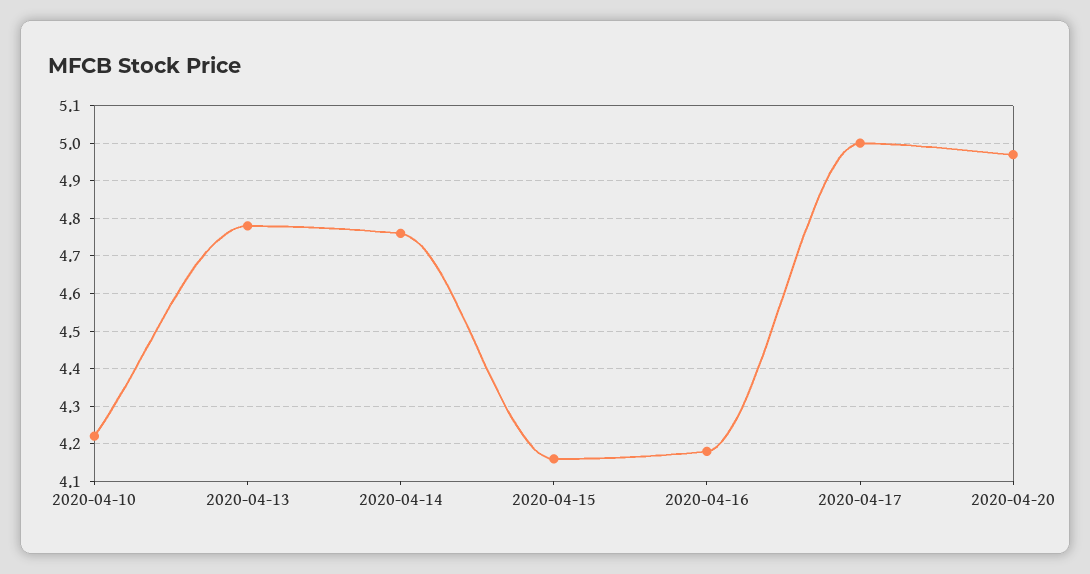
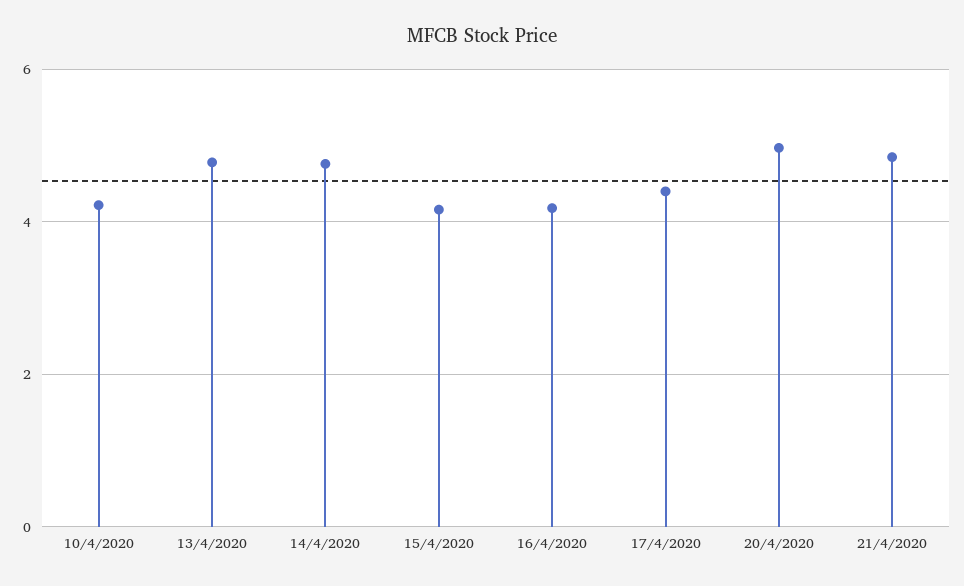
2020-04-17: 5 -> 4.4
21/4/2020: none -> 4.8

